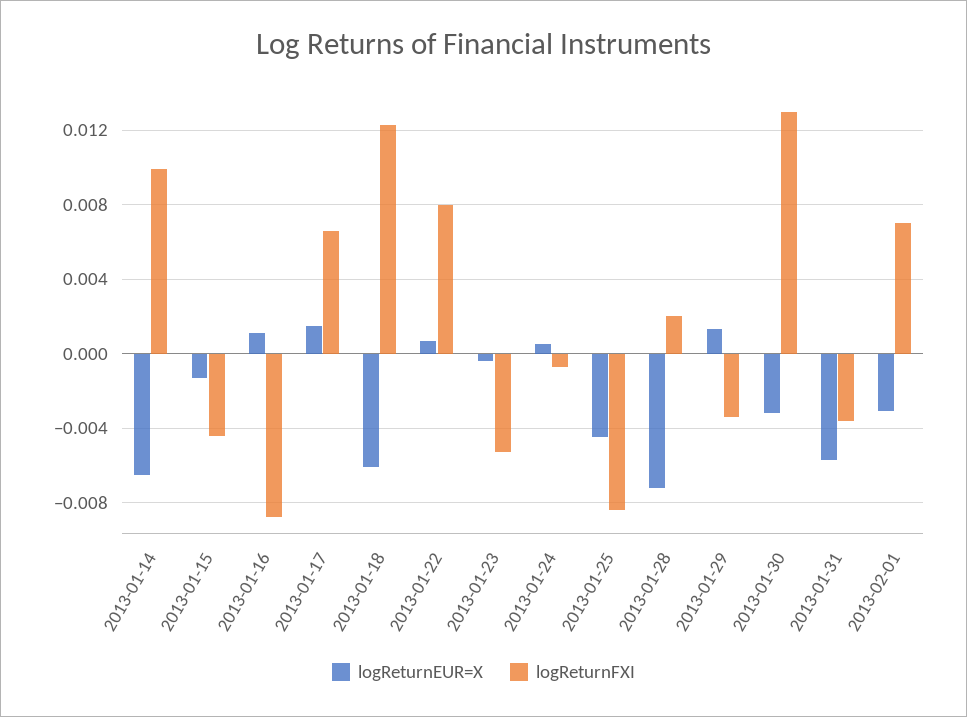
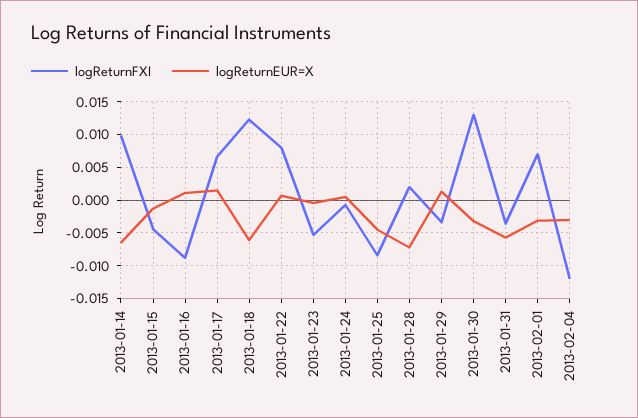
logReturnFXI, 2013-02-04: none -> -0.012
logReturnEUR=X, 2013-02-04: none -> -0.003

